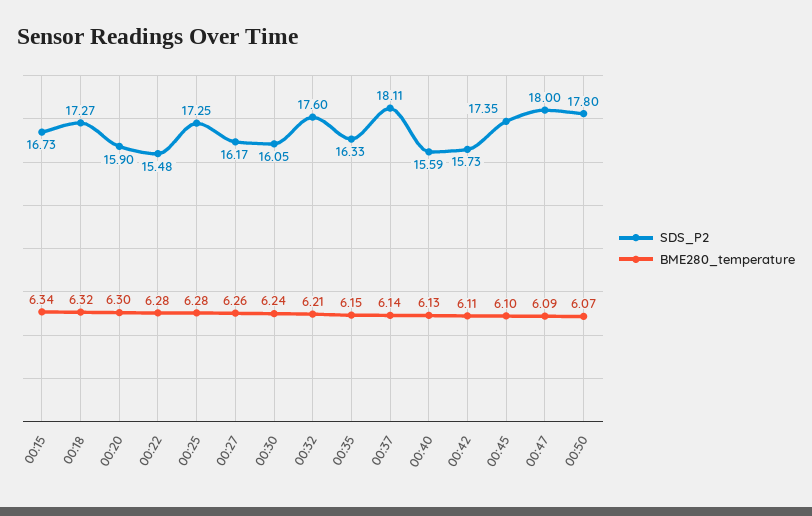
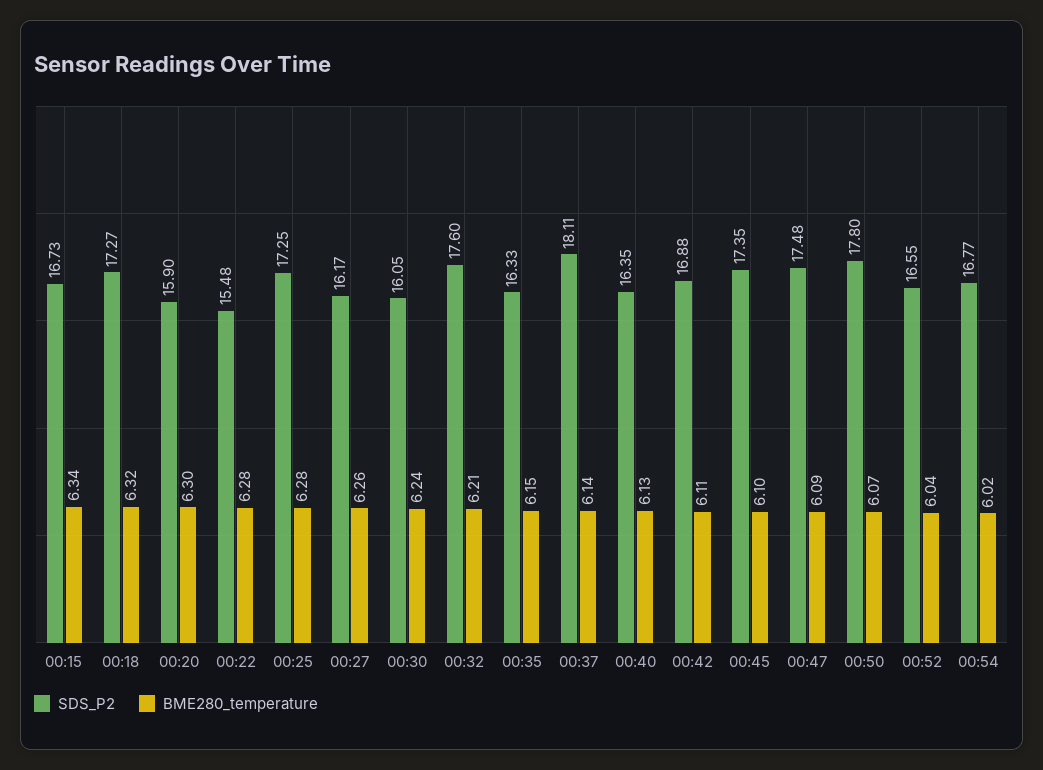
SDS_P2, 00:40: 15.59 -> 16.35
SDS_P2, 00:42: 15.73 -> 16.88
SDS_P2, 00:47: 18 -> 17.48
SDS_P2, 00:52: none -> 16.55
BME280_temperature, 00:52: none -> 6.04
SDS_P2, 00:54: none -> 16.77
BME280_temperature, 00:54: none -> 6.02

